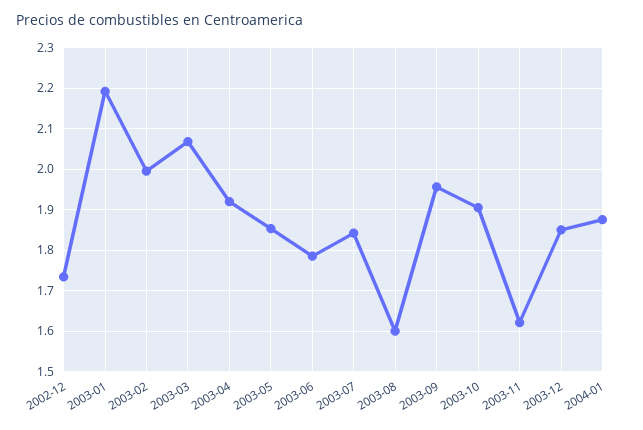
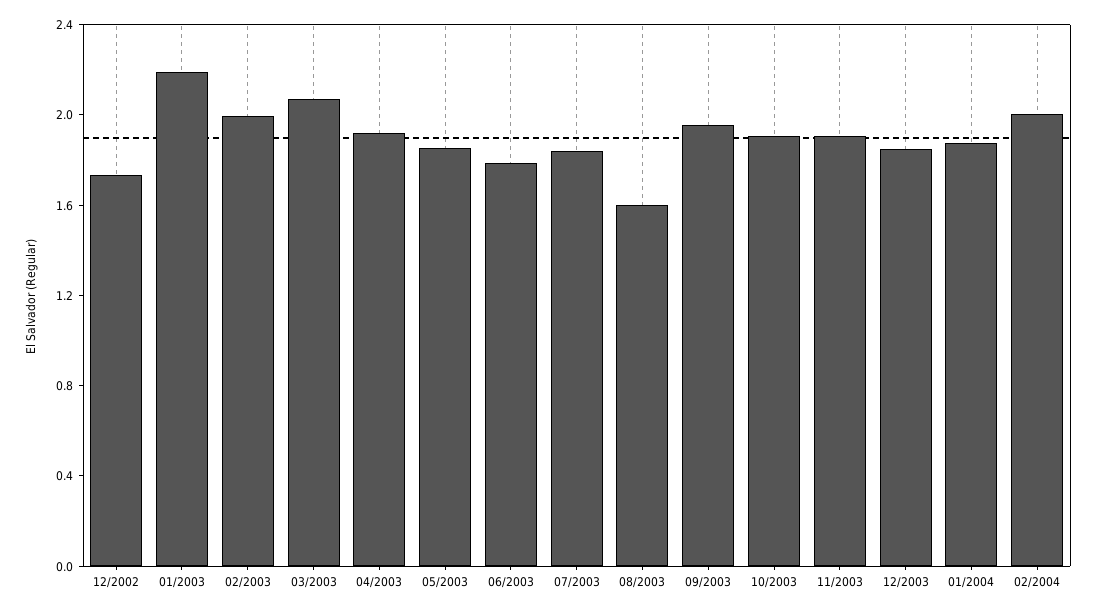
2003-11: 1.62 -> 1.9
02/2004: none -> 2

